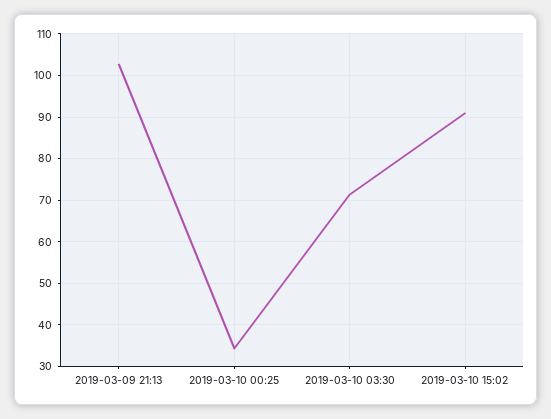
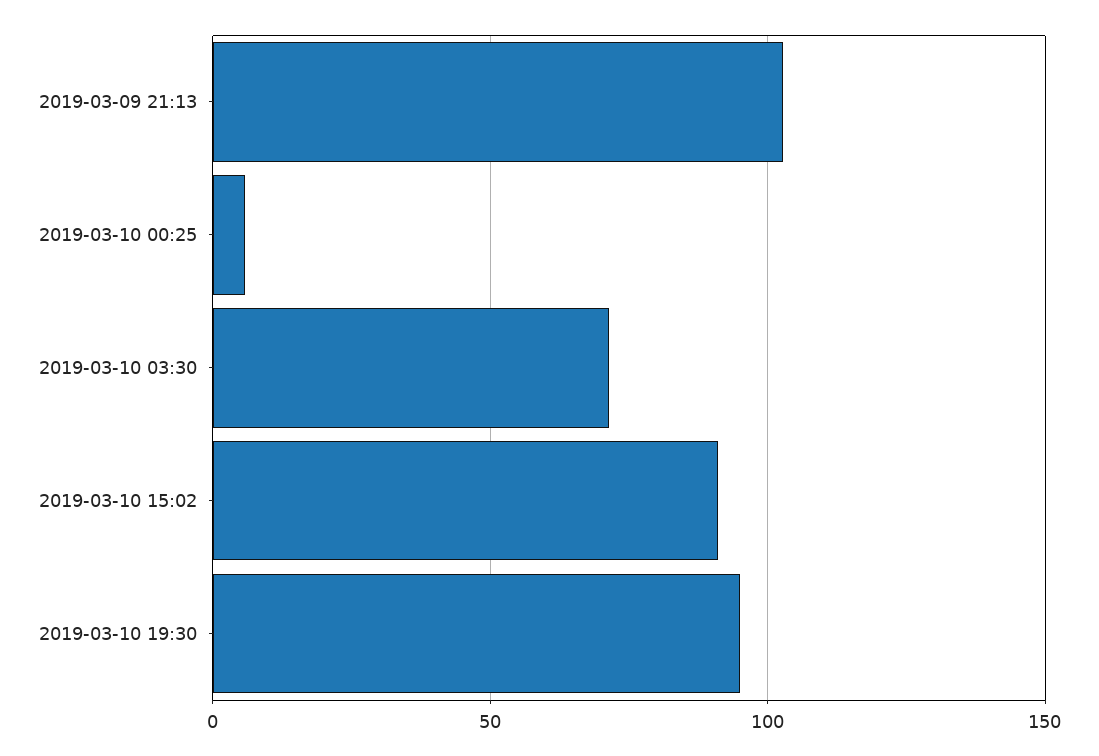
2019-03-10 00:25: 34 -> 5
2019-03-10 19:30: none -> 95

